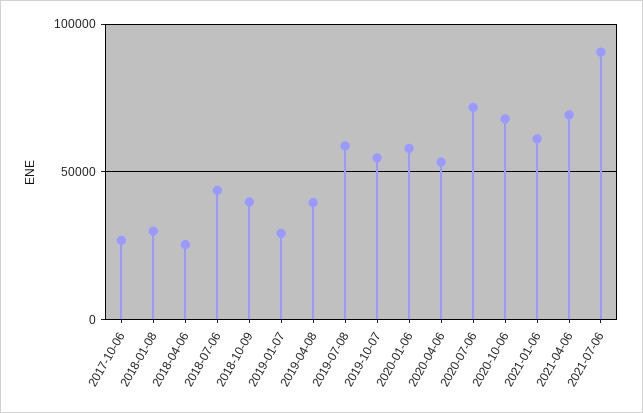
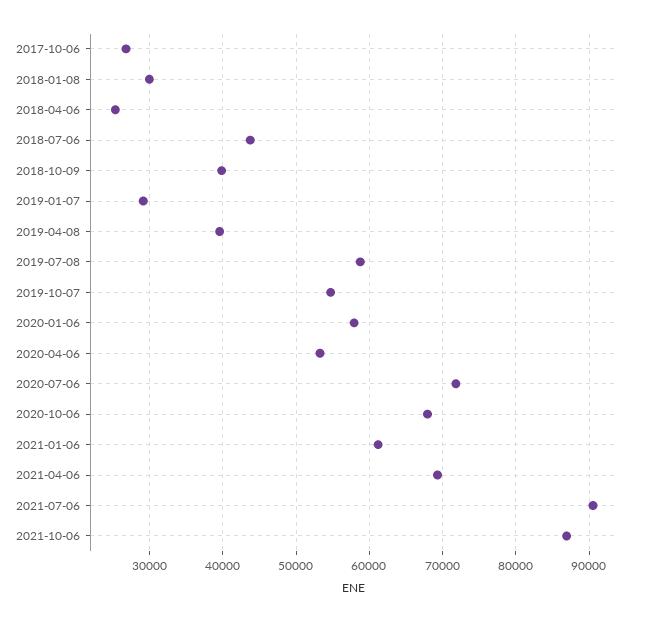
2021-10-06: none -> 87000

